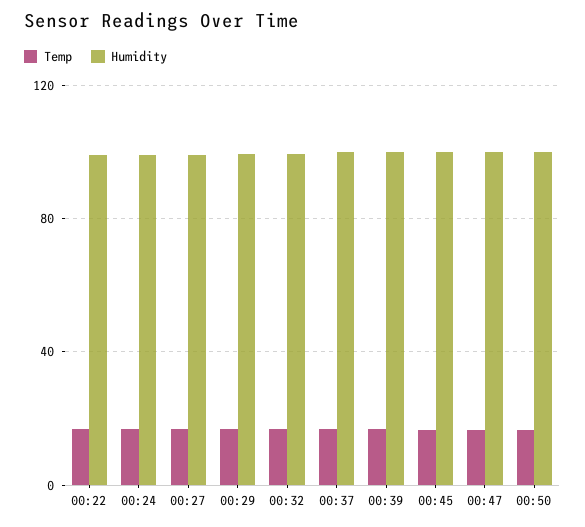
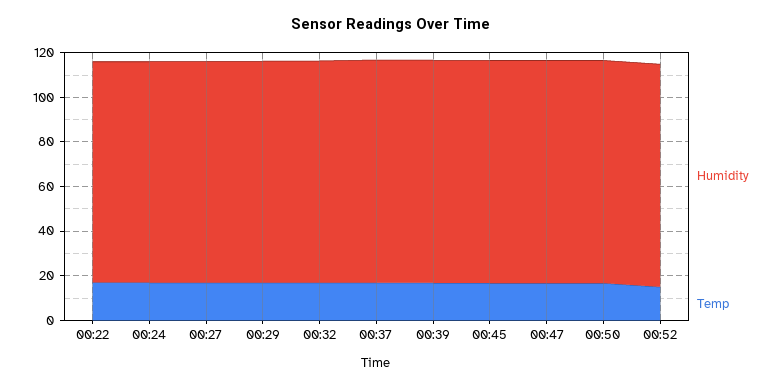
Humidity, 00:52: none -> 100
Temp, 00:52: none -> 15

